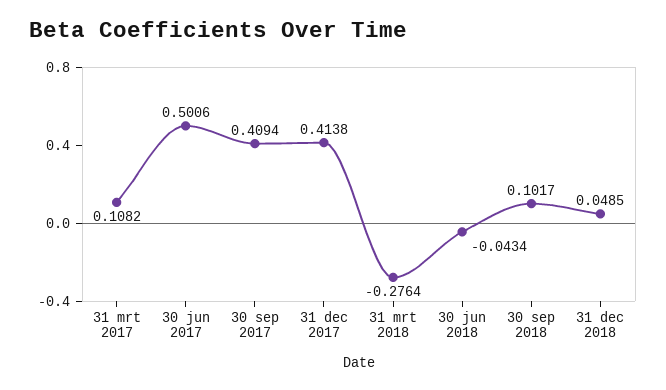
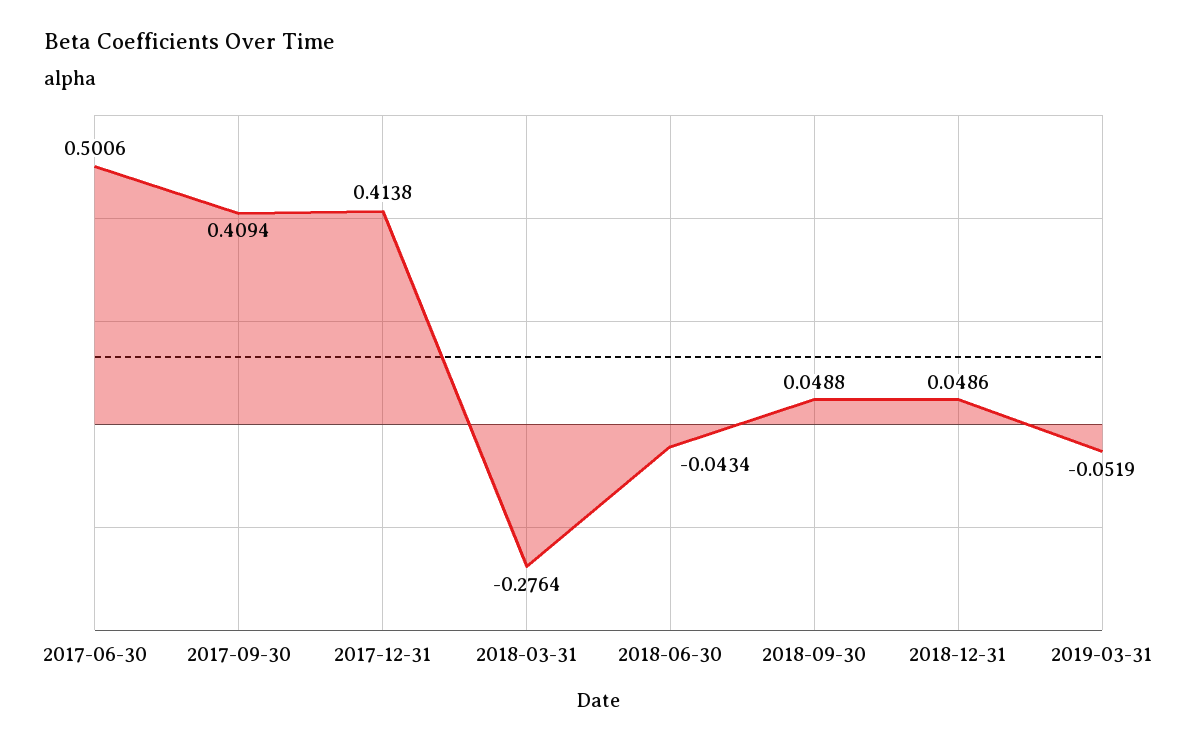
31 mrt 2017: 0.1082 -> none
30 sep 2018: 0.1017 -> 0.0488
31 dec 2018: 0.0485 -> 0.0486
2019-03-31: none -> -0.0519

